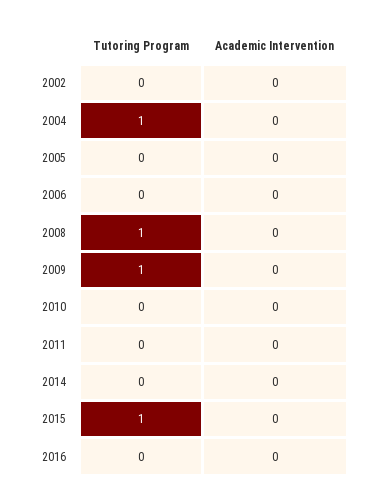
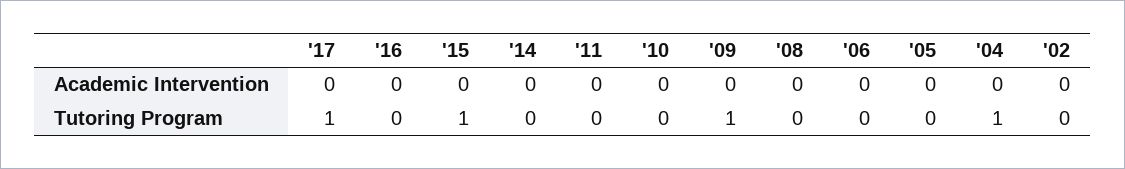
Tutoring Program, 2008: 1 -> 0
Academic Intervention, '17: none -> 0
Tutoring Program, '17: none -> 1

